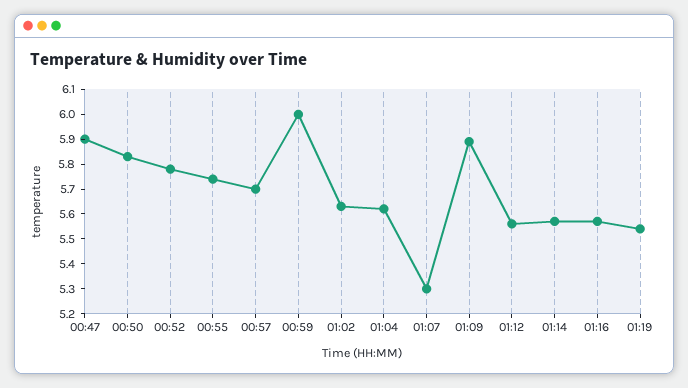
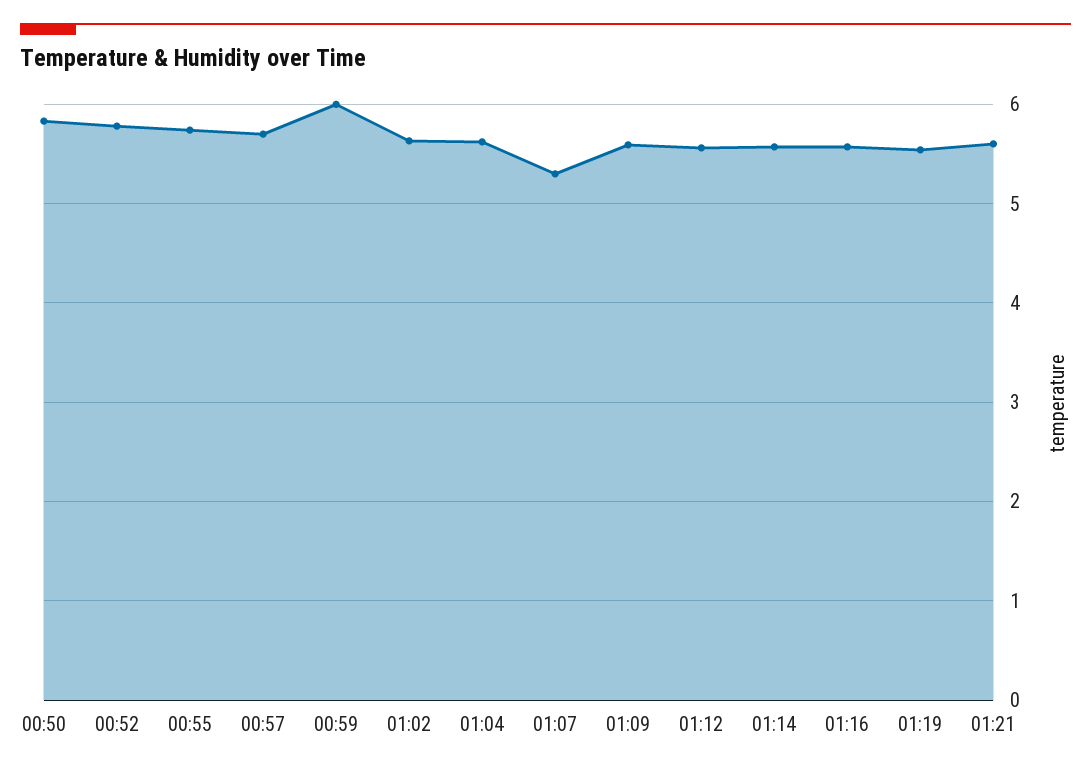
00:47: 5.9 -> none
01:09: 5.9 -> 5.6
01:21: none -> 5.6

